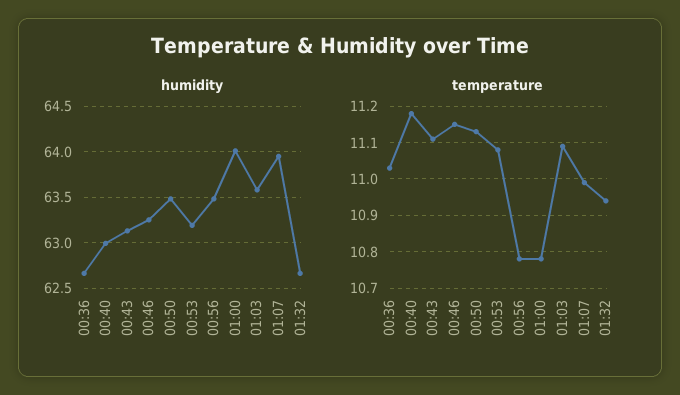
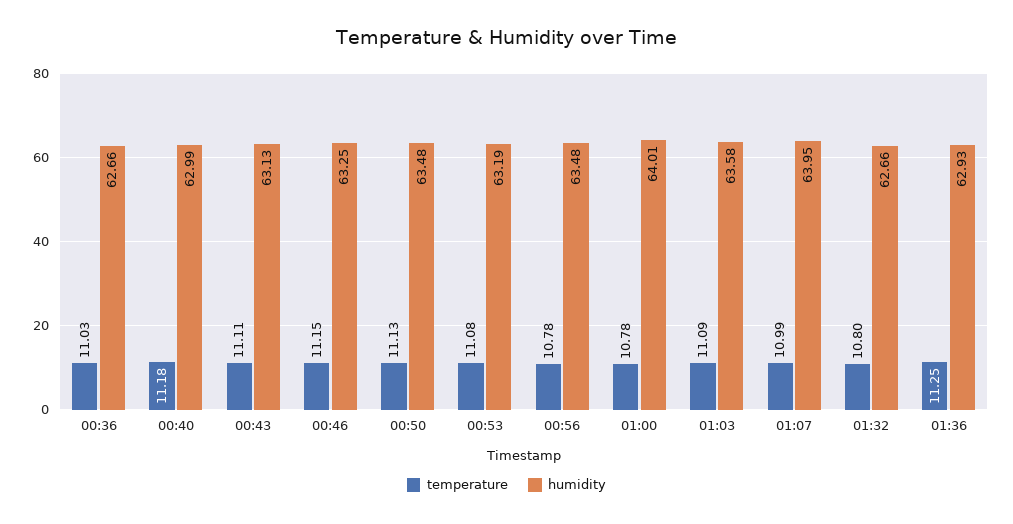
temperature, 01:32: 10.95 -> 10.8
temperature, 01:36: none -> 11.25
humidity, 01:36: none -> 62.93

